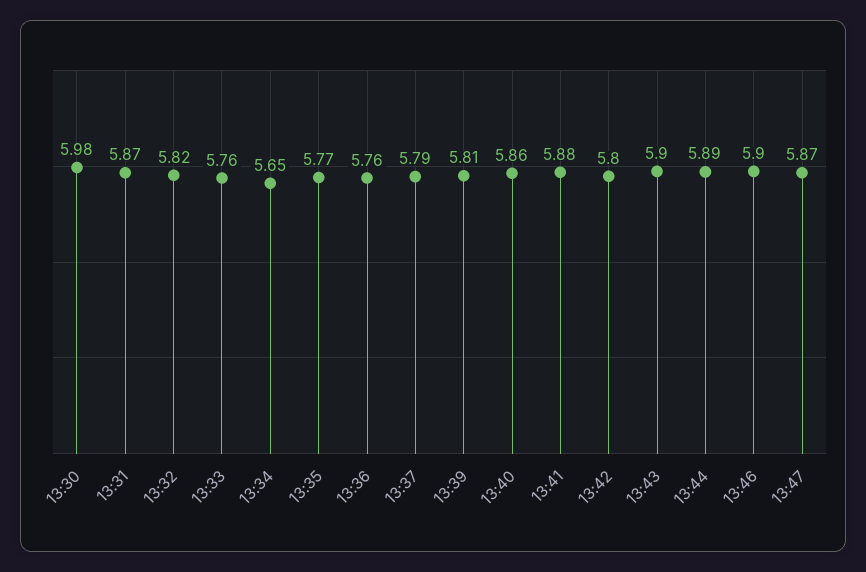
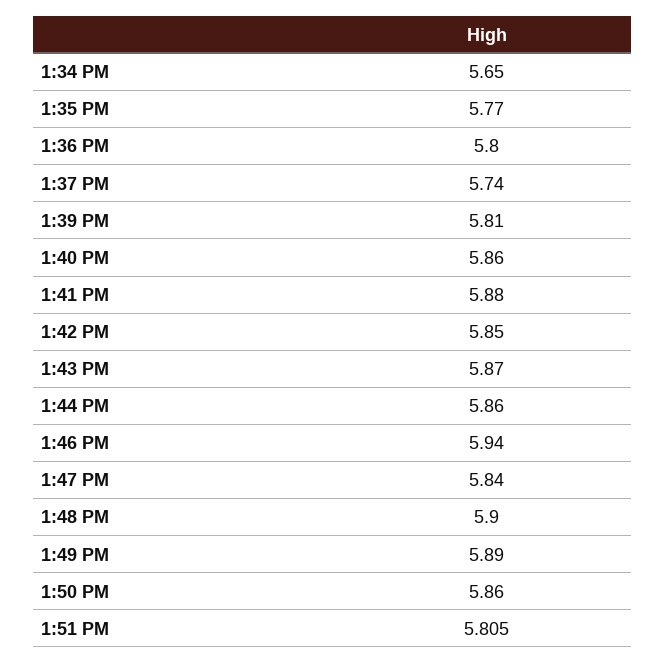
13:30: 5.98 -> none
13:31: 5.87 -> none
13:32: 5.82 -> none
13:33: 5.76 -> none
13:36: 5.76 -> 5.8
13:37: 5.79 -> 5.74
13:42: 5.8 -> 5.85
13:43: 5.9 -> 5.87
13:44: 5.89 -> 5.86
13:46: 5.9 -> 5.94
13:47: 5.87 -> 5.84
1:48 PM: none -> 5.9
1:49 PM: none -> 5.89
1:50 PM: none -> 5.86
1:51 PM: none -> 5.805

